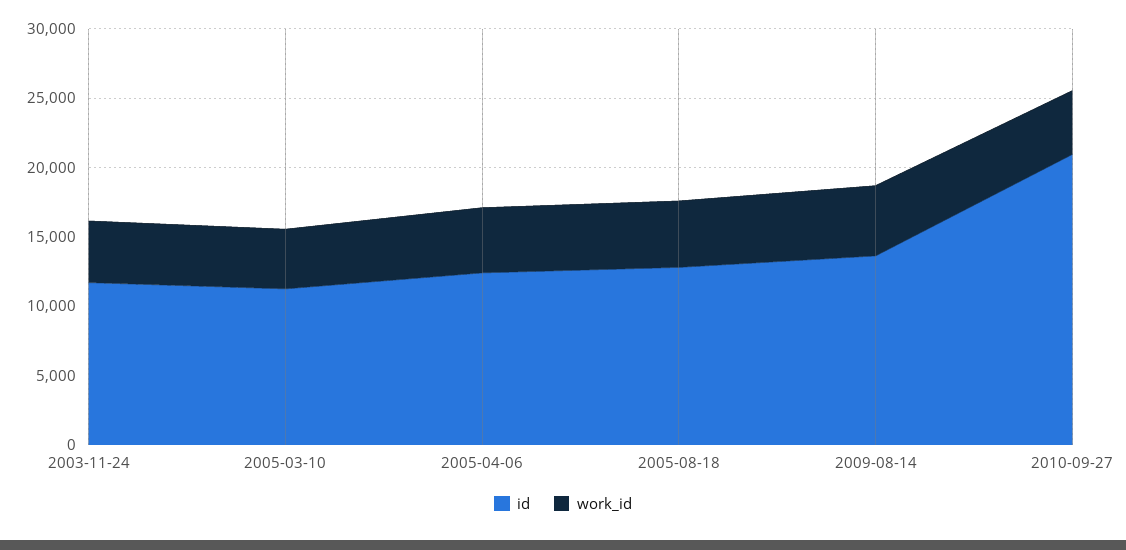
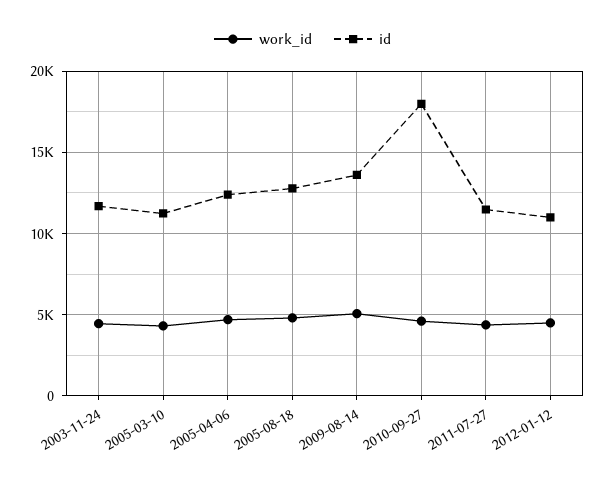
id, 2010-09-27: 21000 -> 18000
work_id, 2011-07-27: none -> 4500
id, 2011-07-27: none -> 11500
work_id, 2012-01-12: none -> 4500
id, 2012-01-12: none -> 11000

